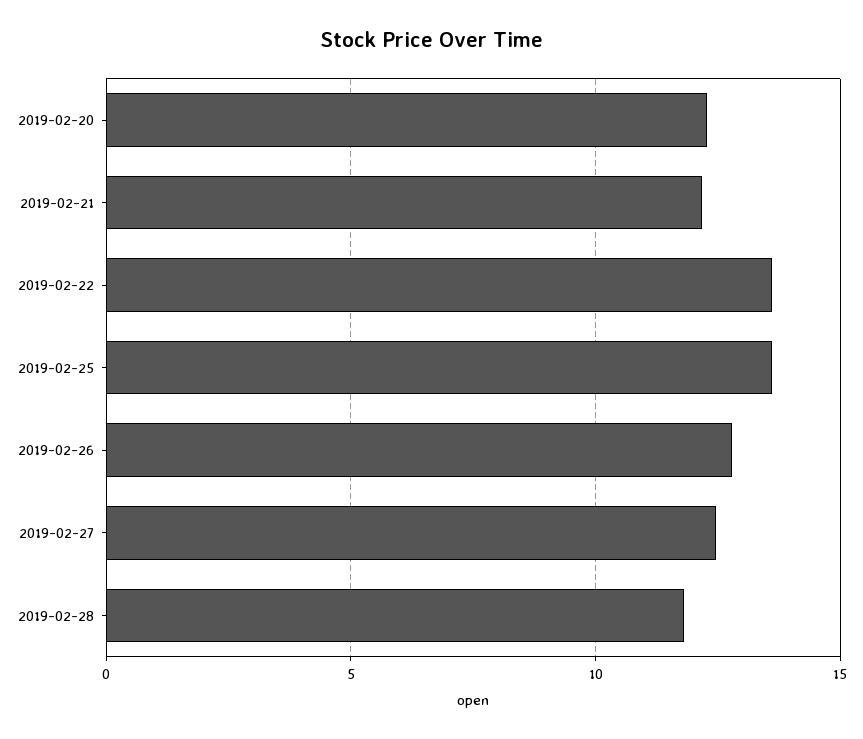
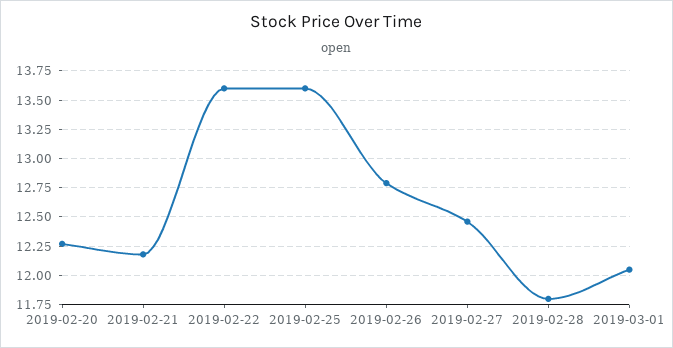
2019-03-01: none -> 12

